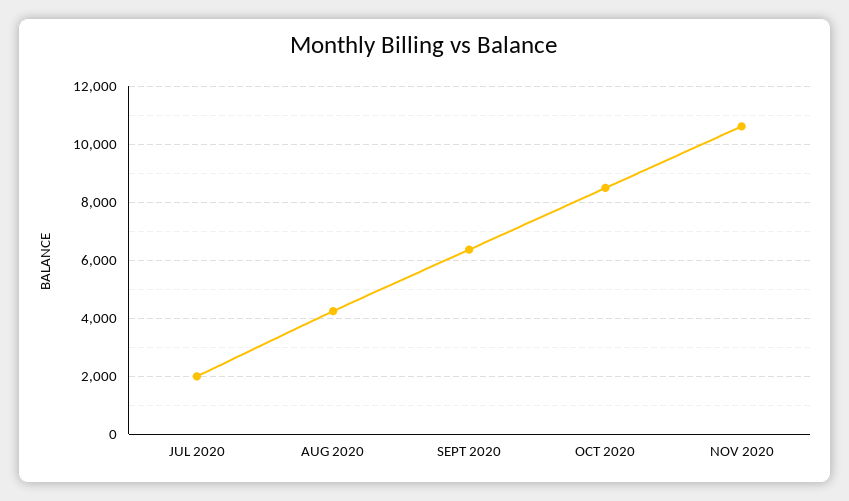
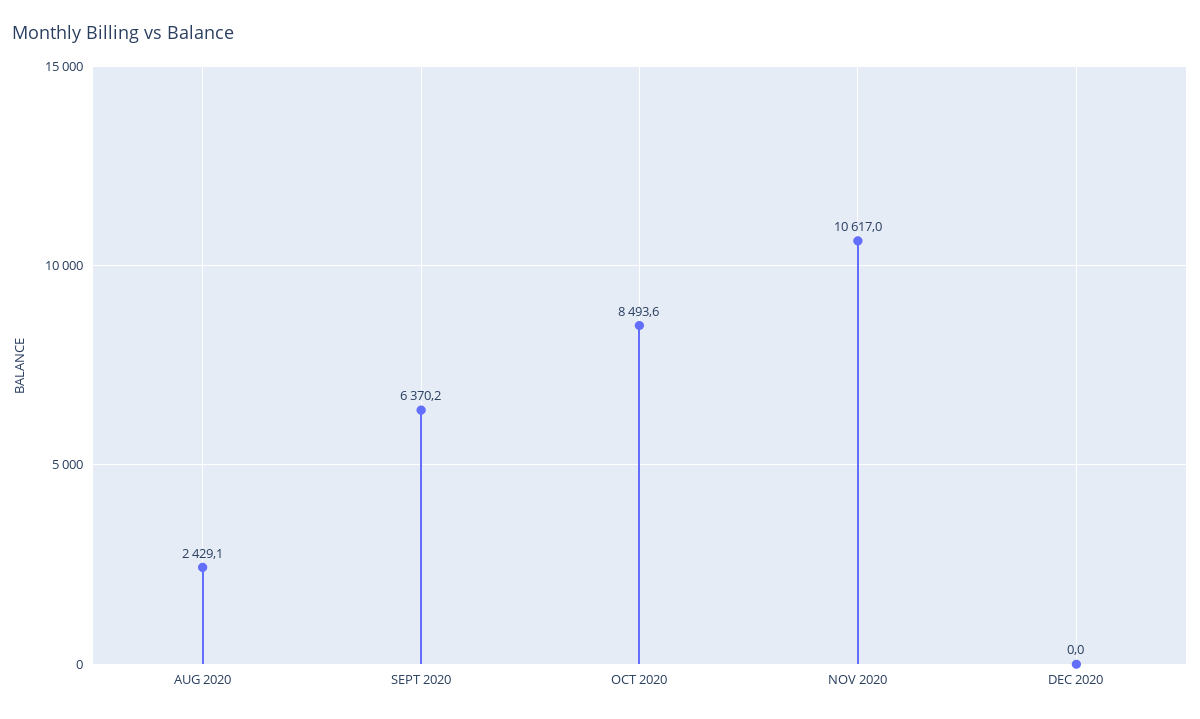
JUL 2020: 2000 -> none
AUG 2020: 4250 -> 2429.1
DEC 2020: none -> 0

